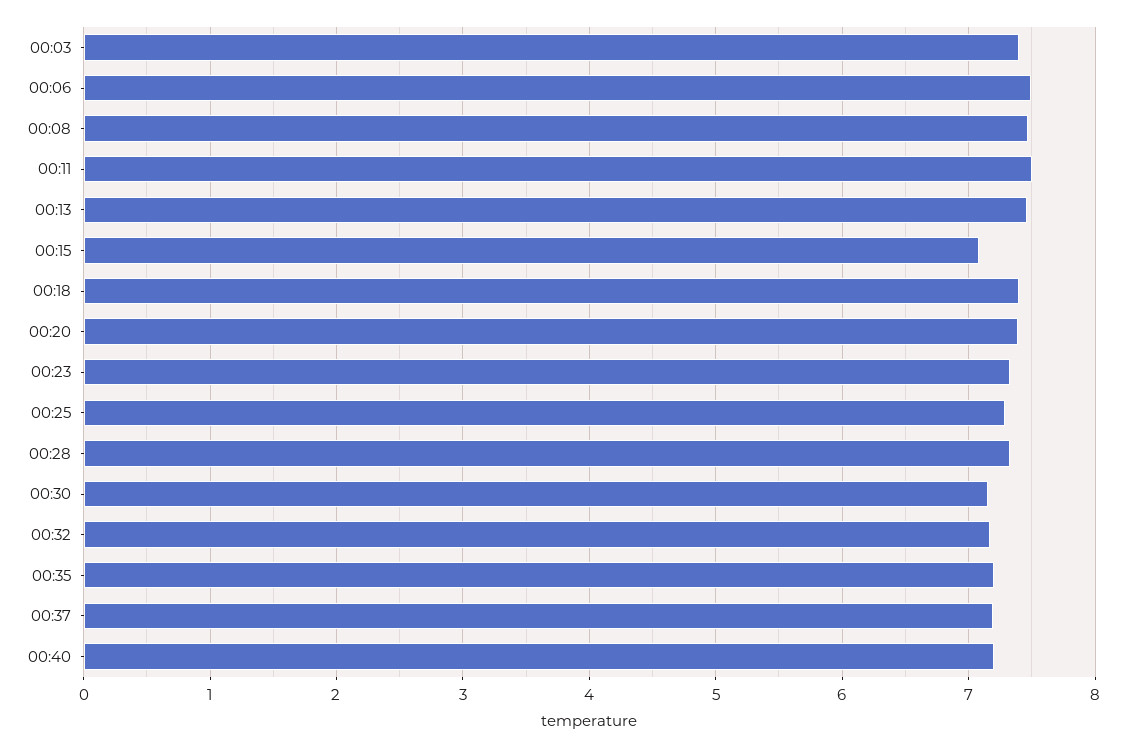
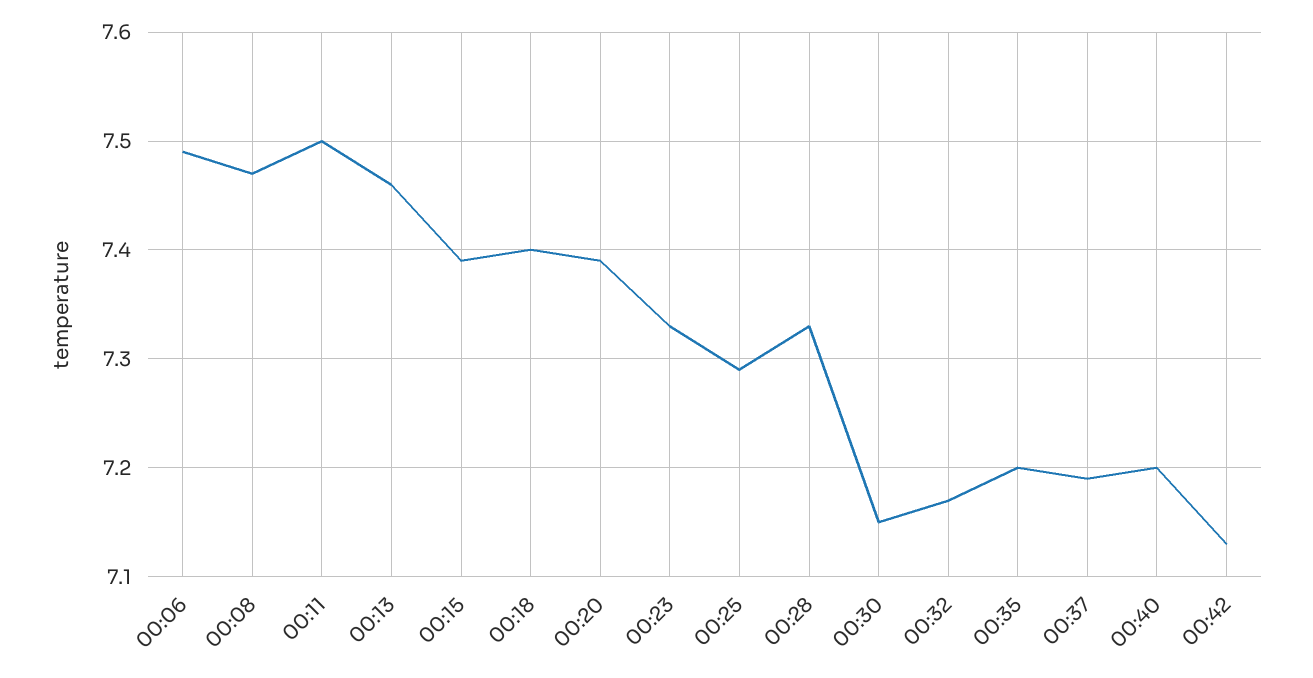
00:03: 7.4 -> none
00:15: 7.1 -> 7.39
00:42: none -> 7.13

